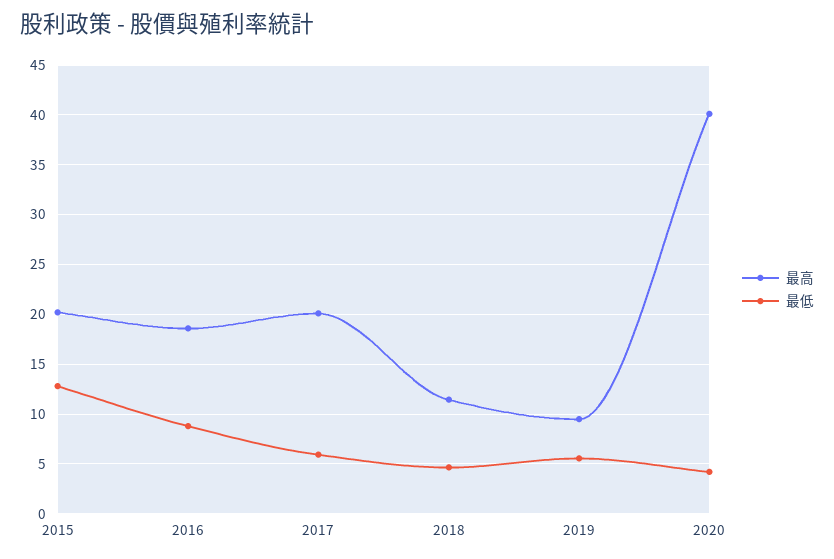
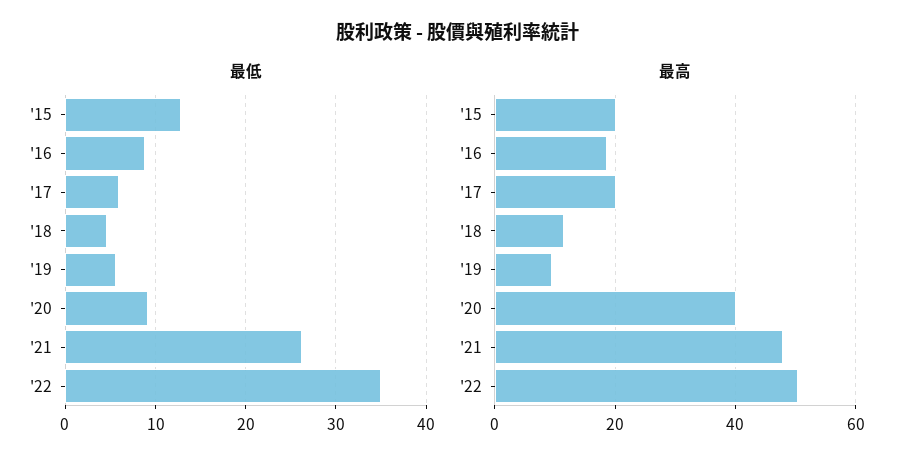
最低, 2020: 4 -> 9
最低, '21: none -> 26
最低, '22: none -> 35
最高, '21: none -> 48
最高, '22: none -> 50

